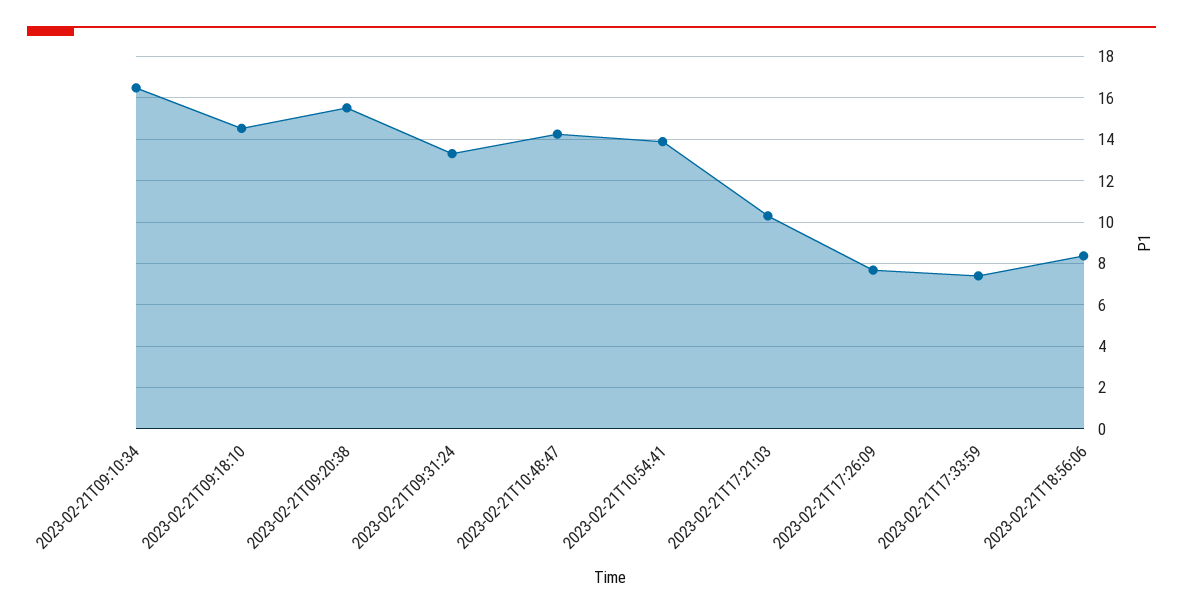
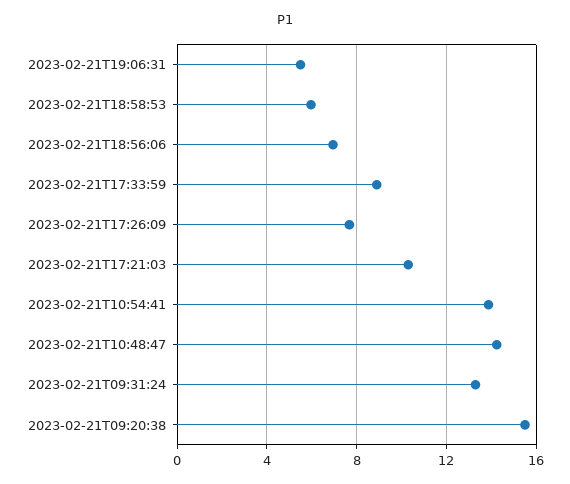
2023-02-21T09:10:34: 16.5 -> none
2023-02-21T09:18:10: 14.5 -> none
2023-02-21T17:33:59: 7.5 -> 9
2023-02-21T18:56:06: 8.5 -> 7
2023-02-21T19:06:31: none -> 5.5
2023-02-21T18:58:53: none -> 6

